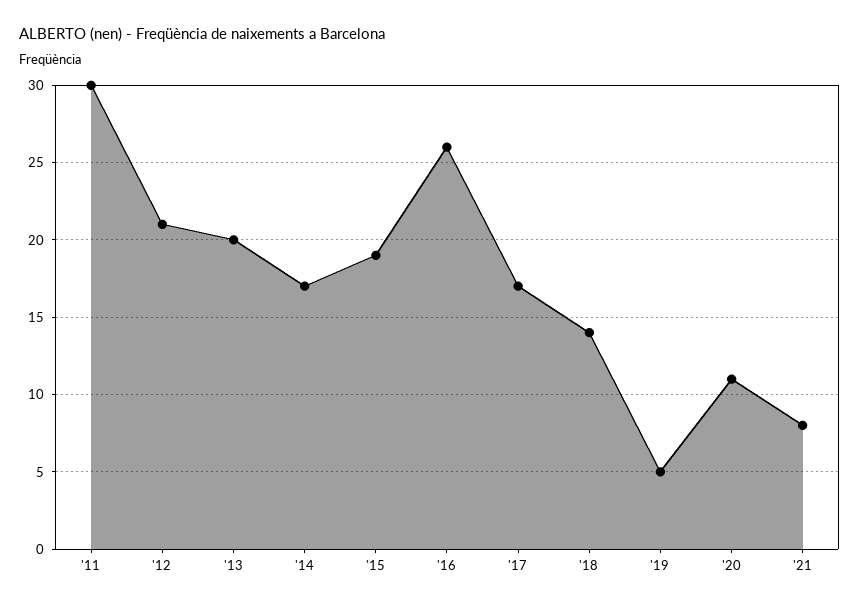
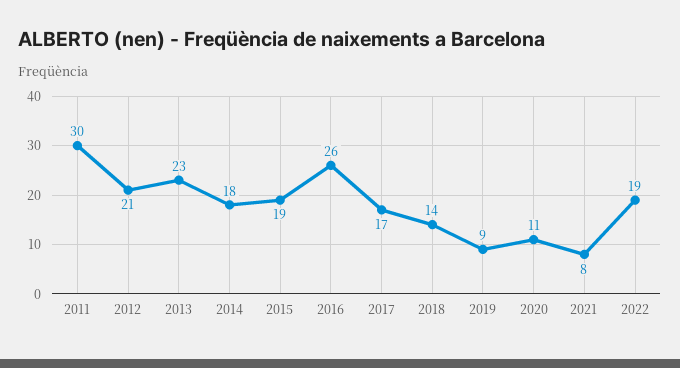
'13: 20 -> 23
'14: 17 -> 18
'19: 5 -> 9
2022: none -> 19

